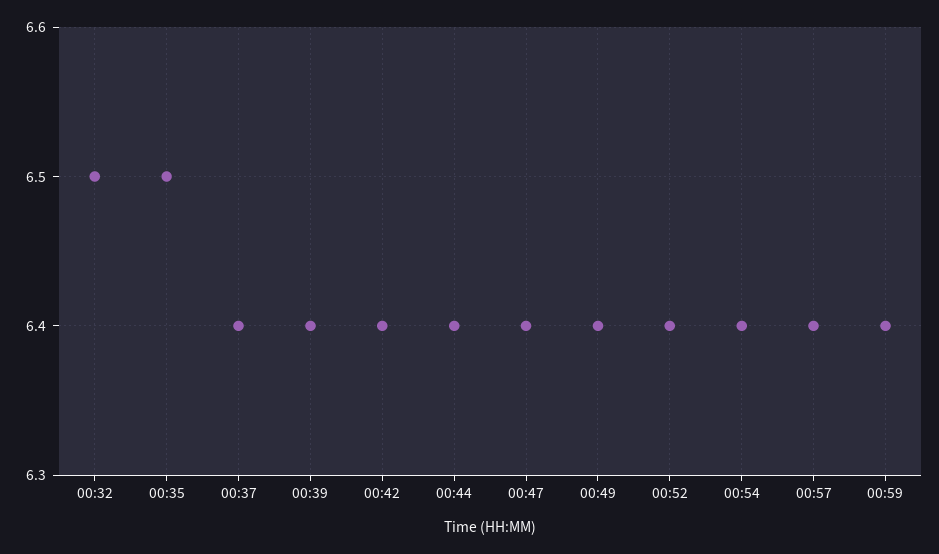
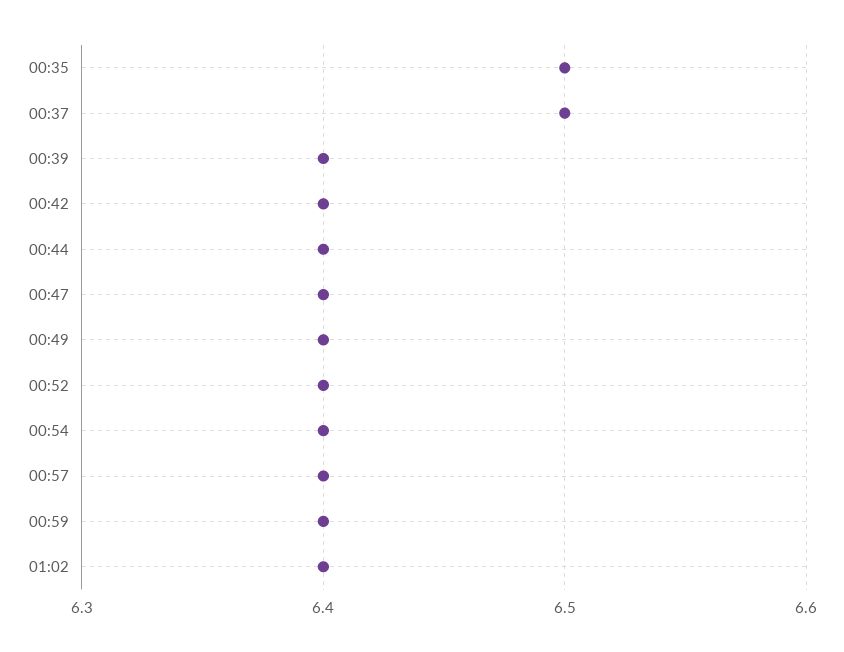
00:32: 6.5 -> none
00:37: 6.4 -> 6.5
01:02: none -> 6.4

